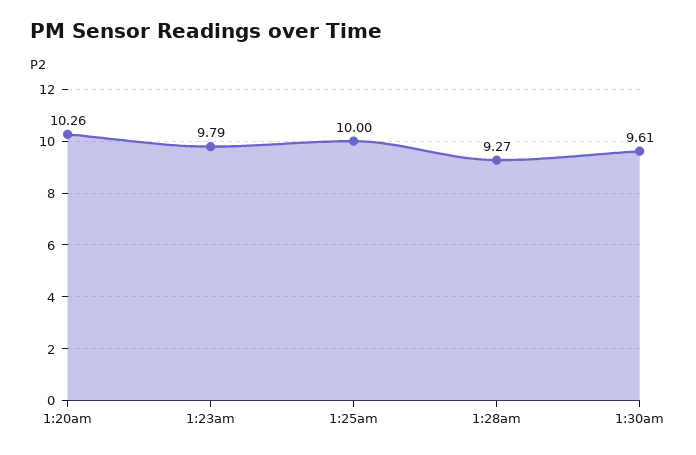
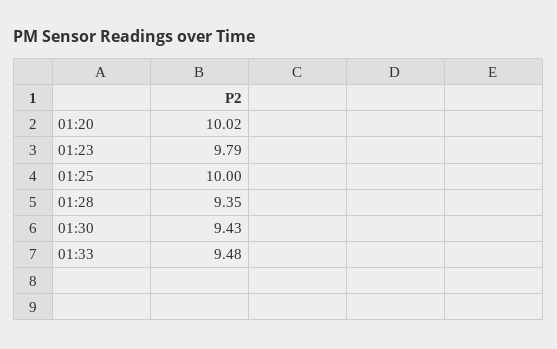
1:20am: 10.26 -> 10.02
1:28am: 9.27 -> 9.35
1:30am: 9.61 -> 9.43
01:33: none -> 9.48

